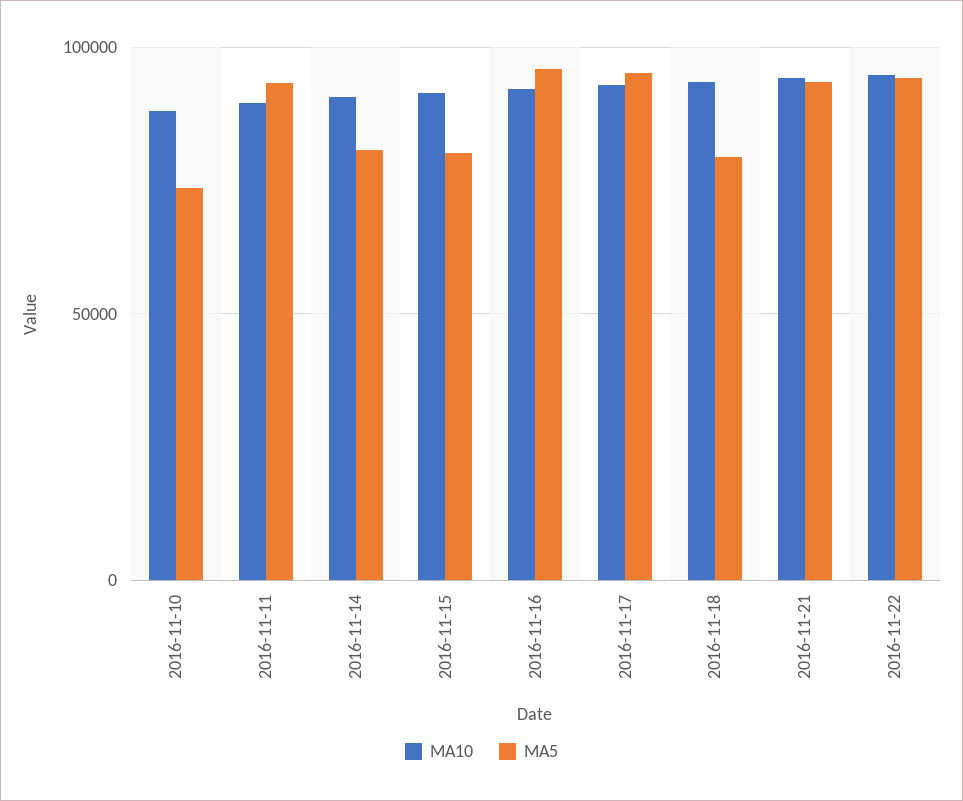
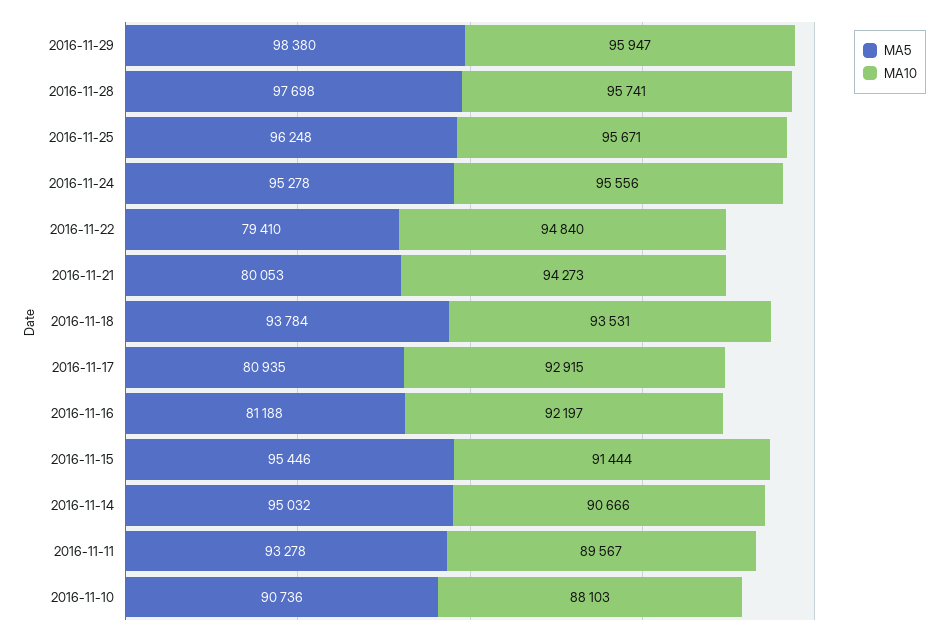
MA5, 2016-11-10: 75000 -> 90736
MA5, 2016-11-14: 80000 -> 95032
MA5, 2016-11-15: 80000 -> 95446
MA5, 2016-11-16: 95000 -> 81188
MA5, 2016-11-17: 95000 -> 80935
MA5, 2016-11-18: 80000 -> 93784
MA5, 2016-11-21: 95000 -> 80053
MA5, 2016-11-22: 95000 -> 79410
MA5, 2016-11-29: none -> 98380
MA10, 2016-11-29: none -> 95947
MA5, 2016-11-28: none -> 97698
MA10, 2016-11-28: none -> 95741
MA5, 2016-11-25: none -> 96248
MA10, 2016-11-25: none -> 95671
MA5, 2016-11-24: none -> 95278
MA10, 2016-11-24: none -> 95556

